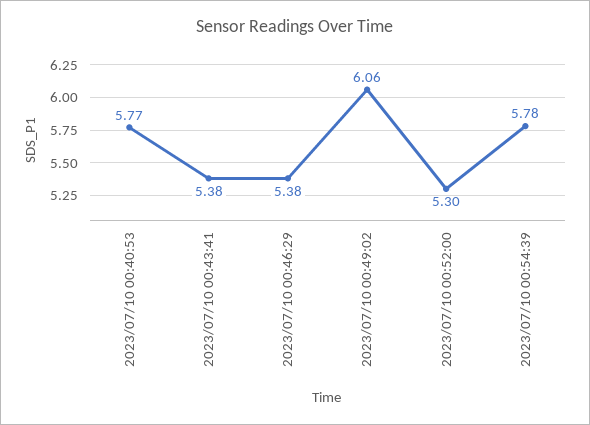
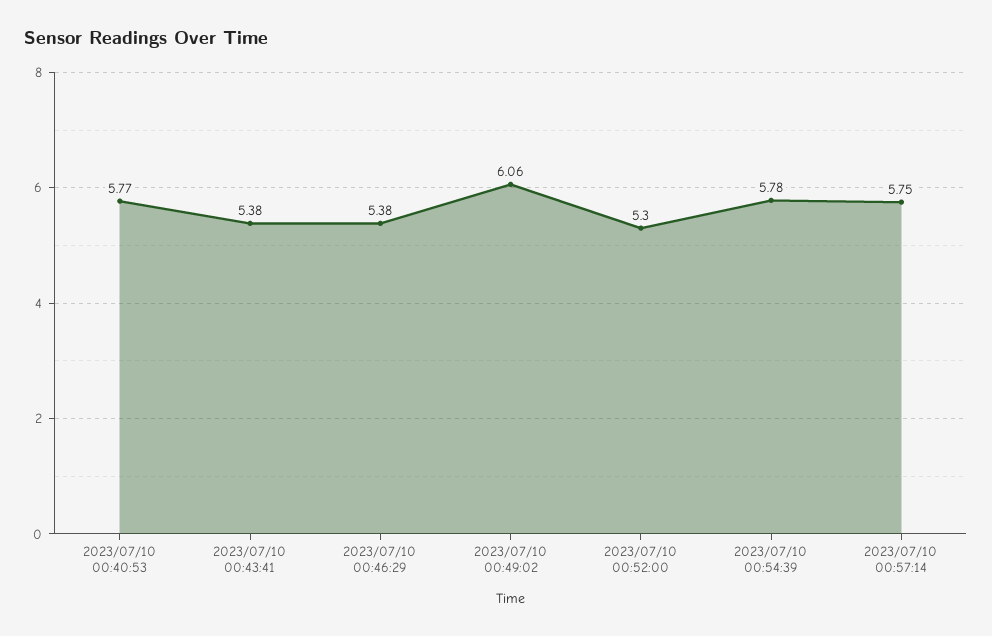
2023/07/10 00:57:14: none -> 5.75

